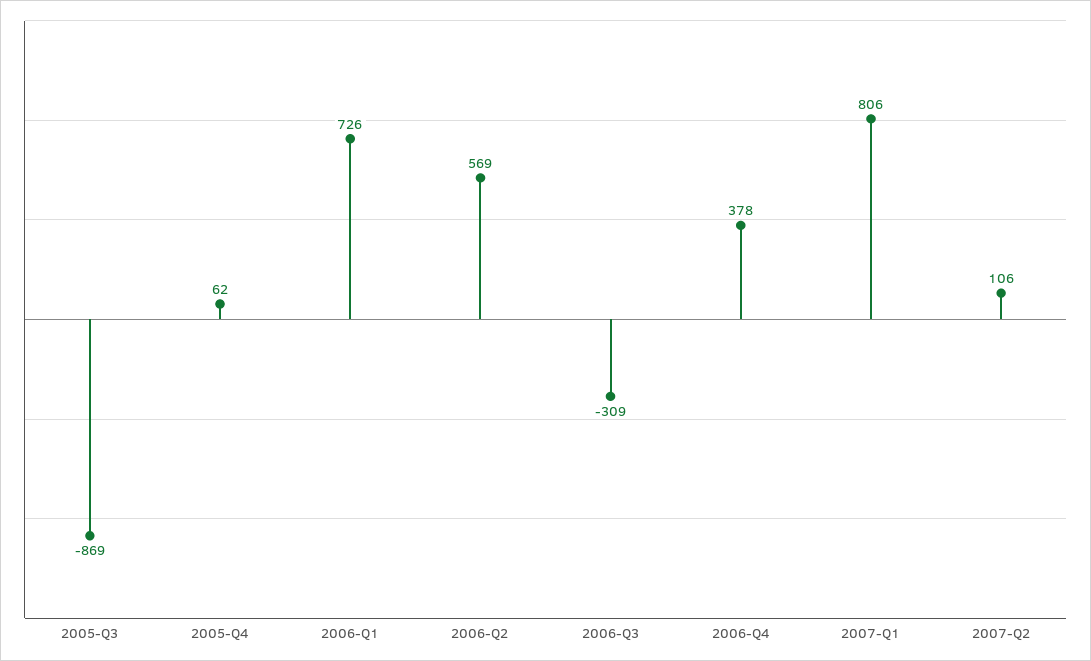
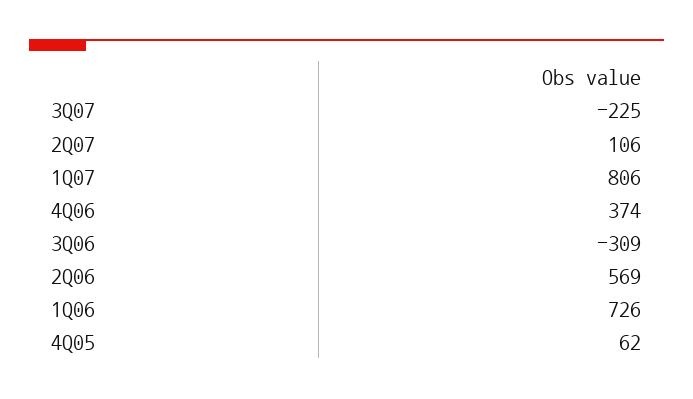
2005-Q3: -869 -> none
2006-Q4: 378 -> 374
3Q07: none -> -225

